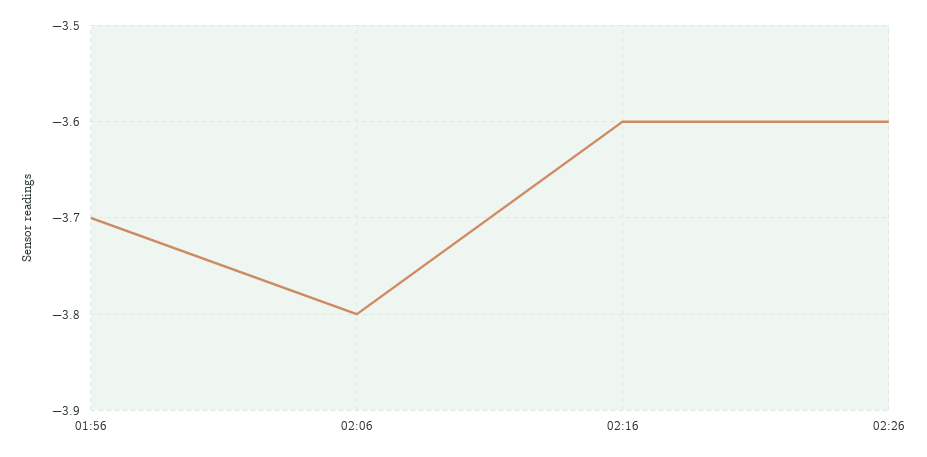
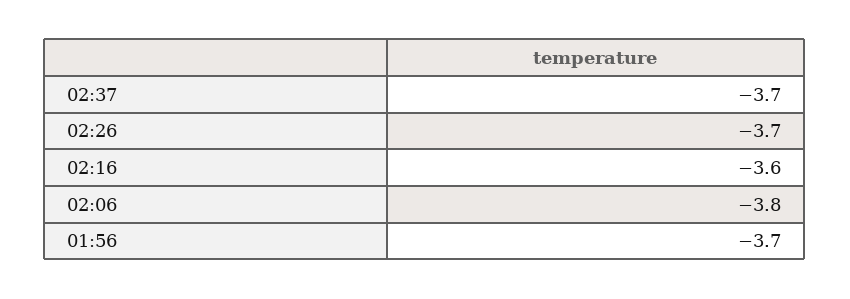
02:26: -3.6 -> -3.7
02:37: none -> -3.7

